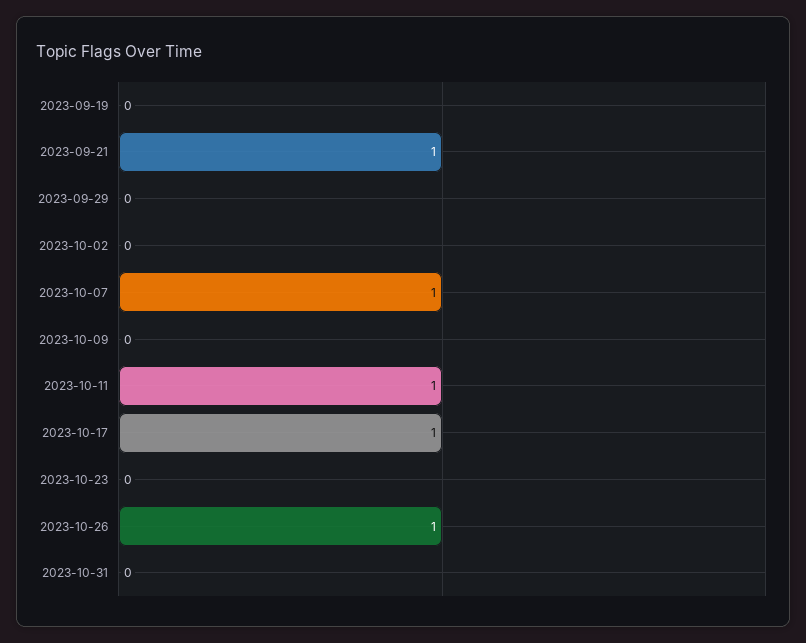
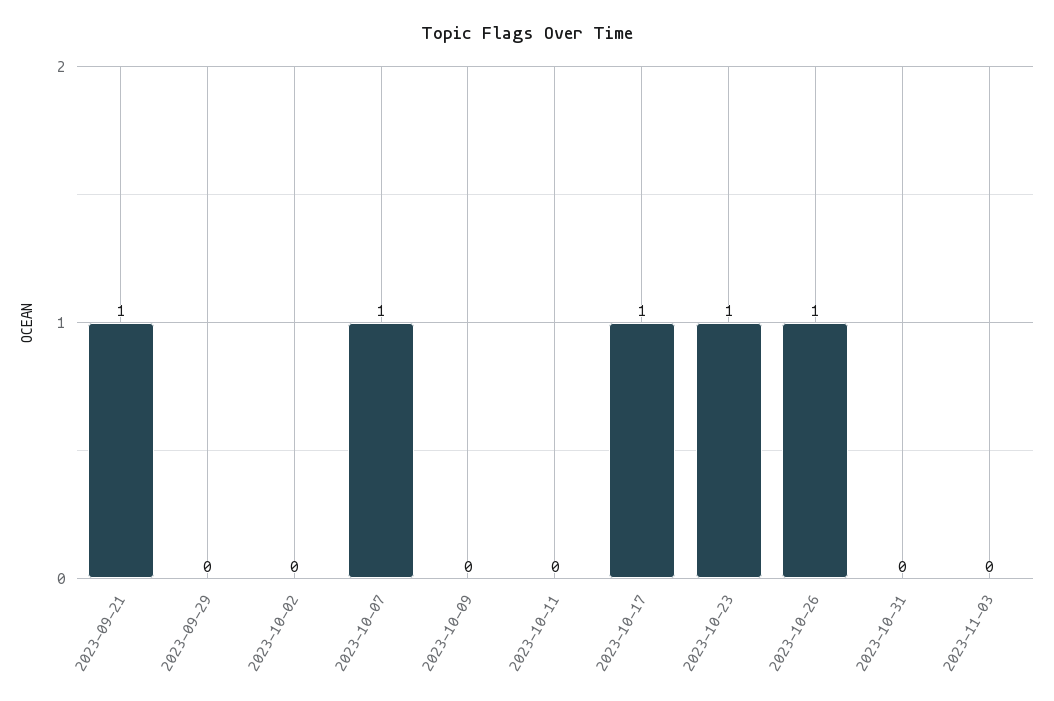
2023-09-19: 0 -> none
2023-10-11: 1 -> 0
2023-10-23: 0 -> 1
2023-11-03: none -> 0

